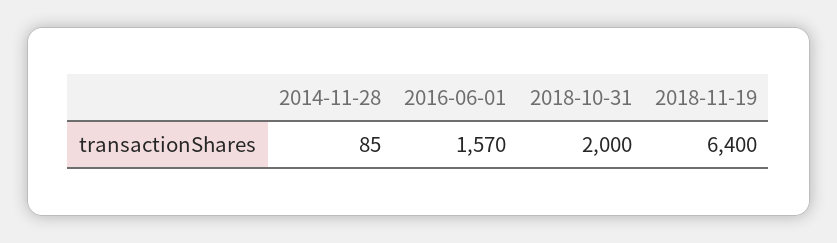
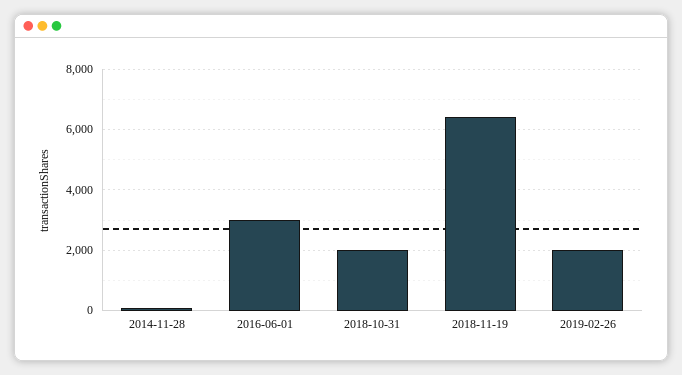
2016-06-01: 1570 -> 3000
2019-02-26: none -> 2000

